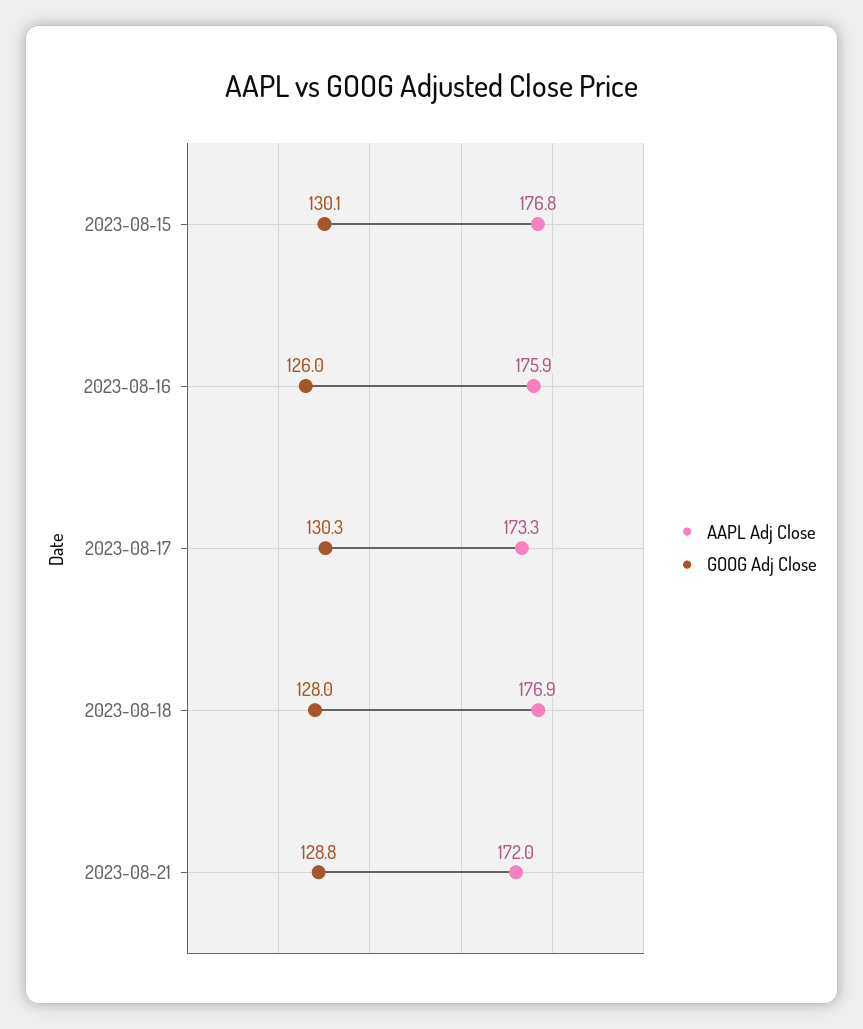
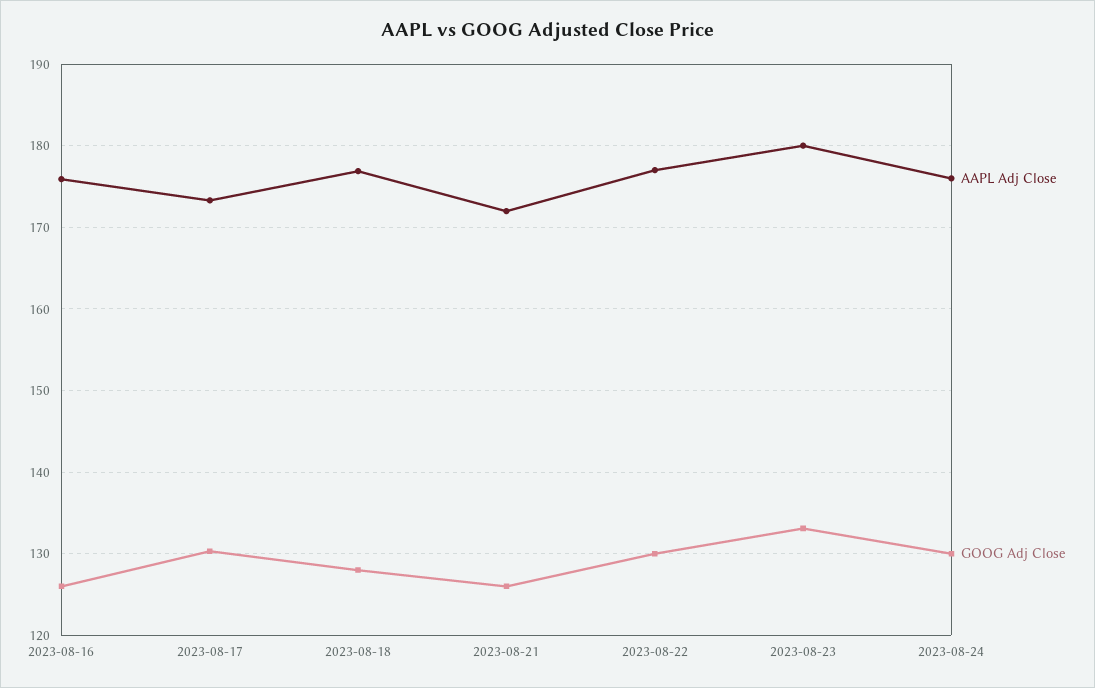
AAPL Adj Close, 2023-08-15: 176.8 -> none
GOOG Adj Close, 2023-08-15: 130.1 -> none
GOOG Adj Close, 2023-08-21: 128.8 -> 126
AAPL Adj Close, 2023-08-22: none -> 177
GOOG Adj Close, 2023-08-22: none -> 130
AAPL Adj Close, 2023-08-23: none -> 180
GOOG Adj Close, 2023-08-23: none -> 133
AAPL Adj Close, 2023-08-24: none -> 176
GOOG Adj Close, 2023-08-24: none -> 130

